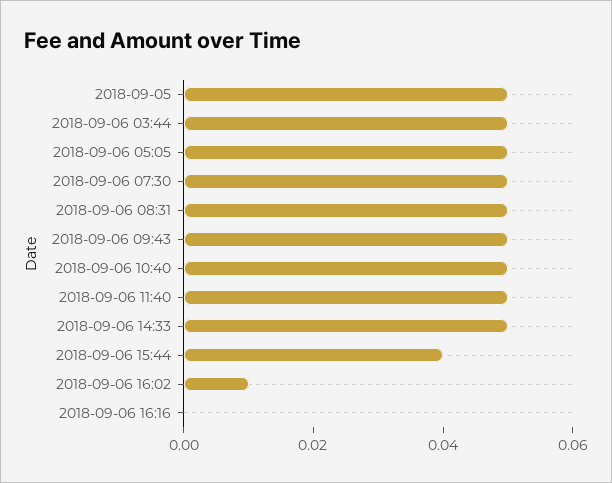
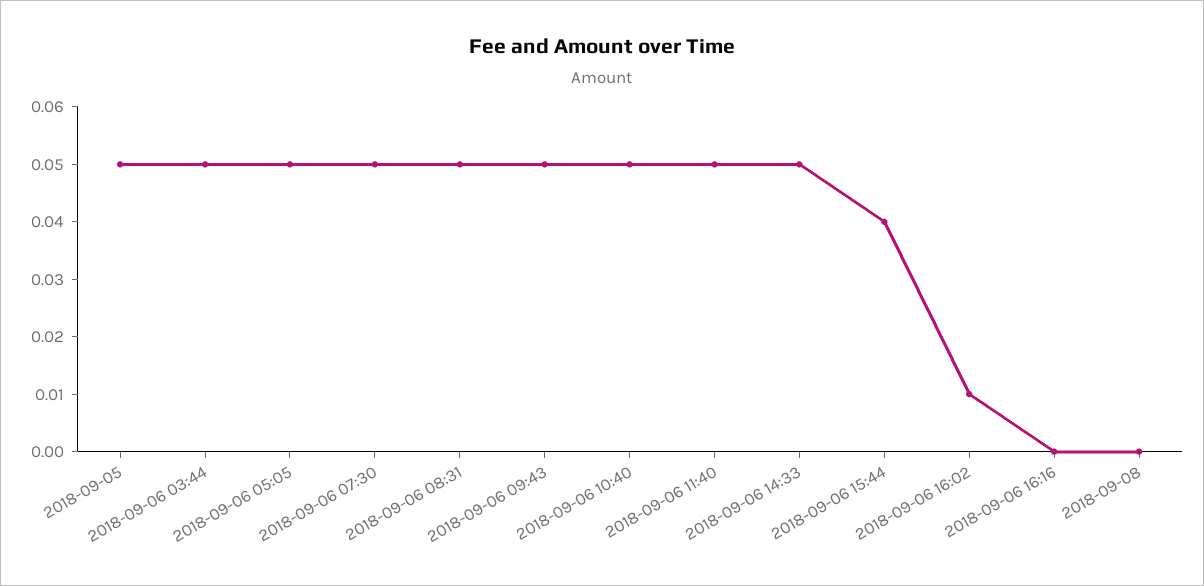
2018-09-08: none -> 0

